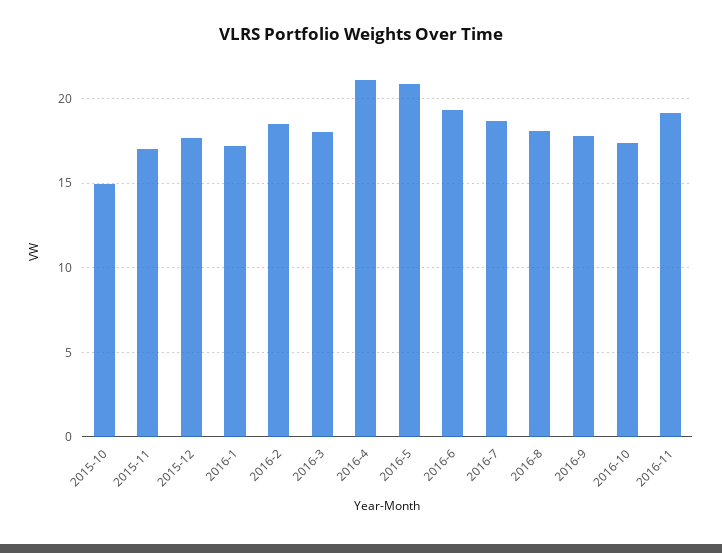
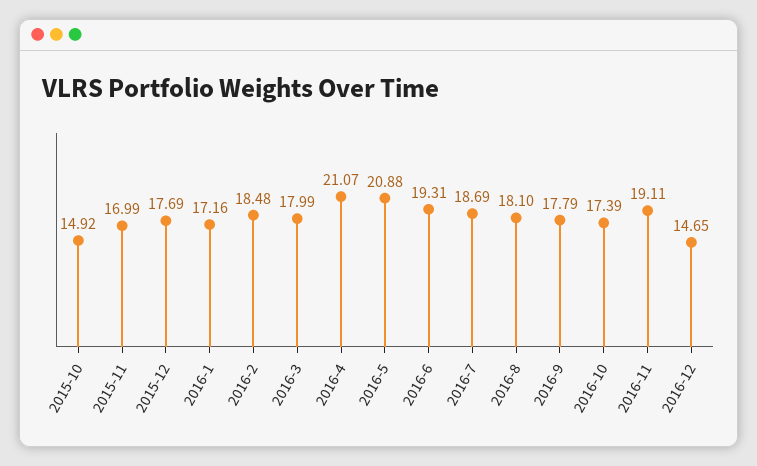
2016-12: none -> 14.65

